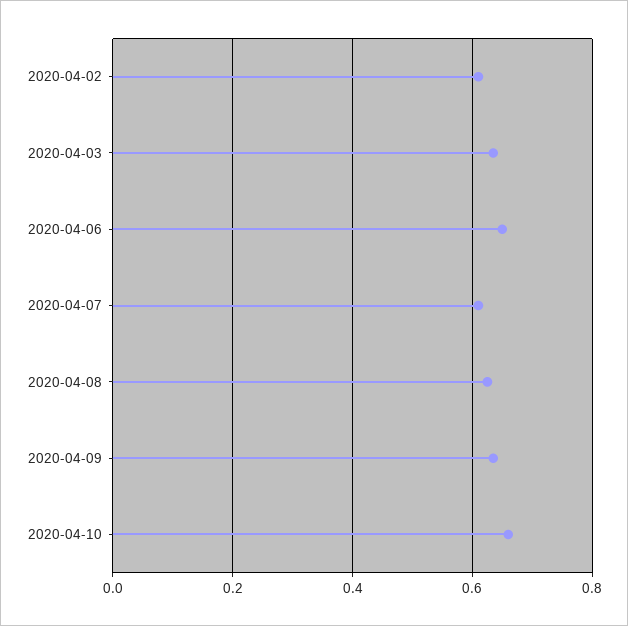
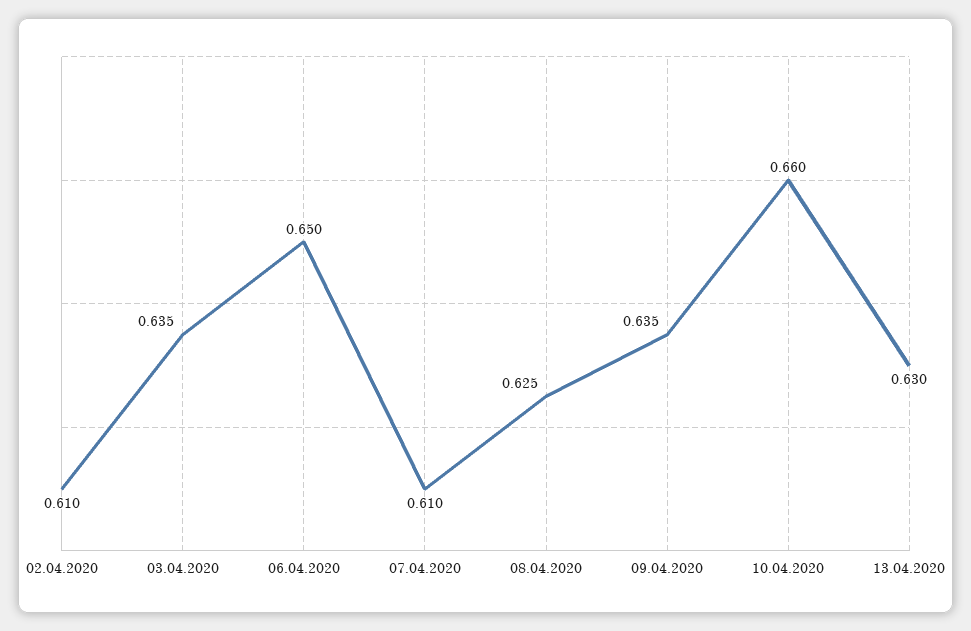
13.04.2020: none -> 0.63

